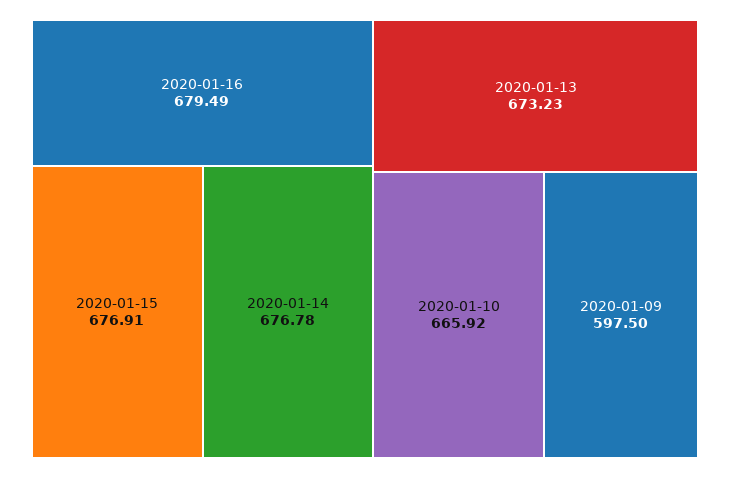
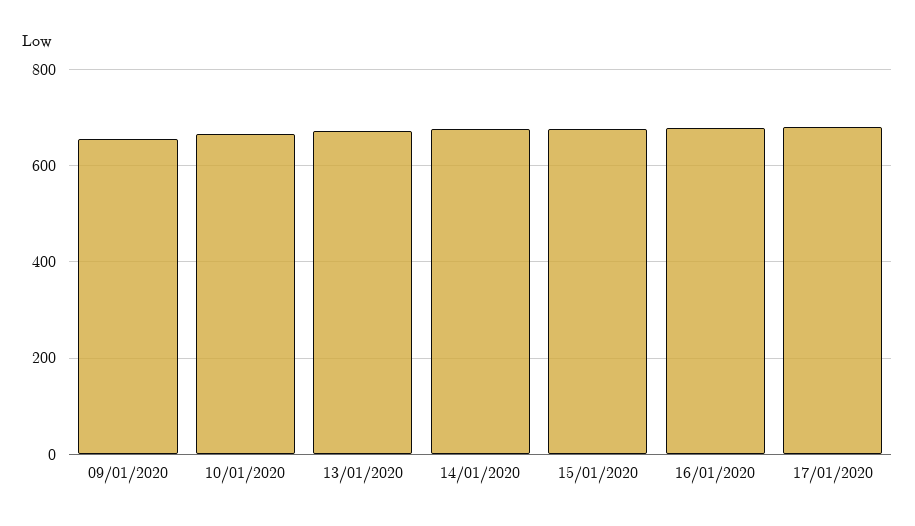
2020-01-09: 597.5 -> 660
17/01/2020: none -> 680

